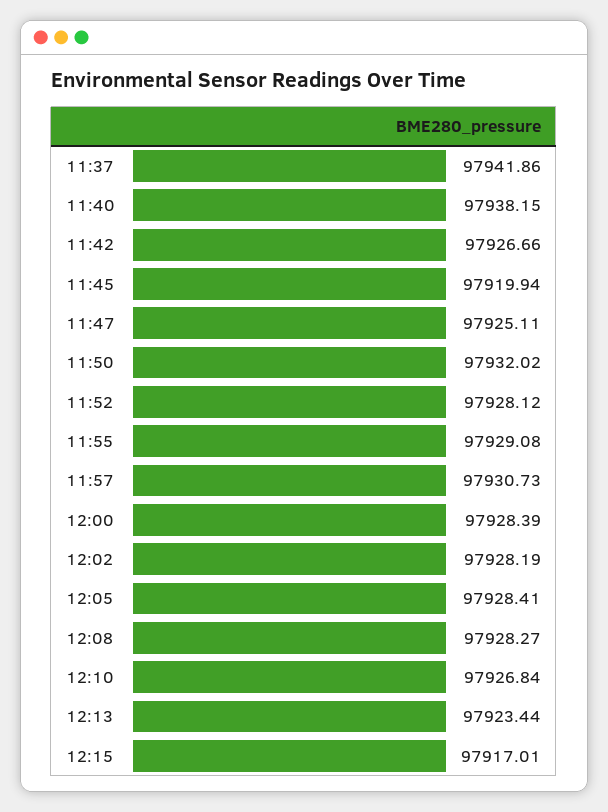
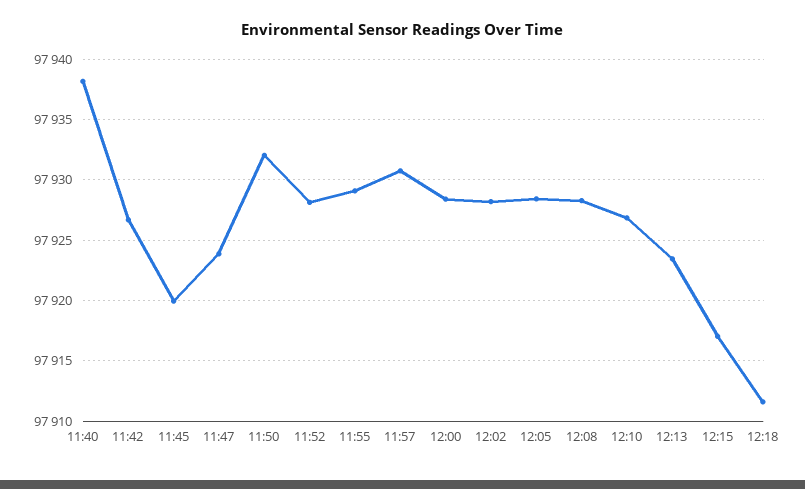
11:37: 97941.86 -> none
11:47: 97925.11 -> 97924
12:18: none -> 97911.5

